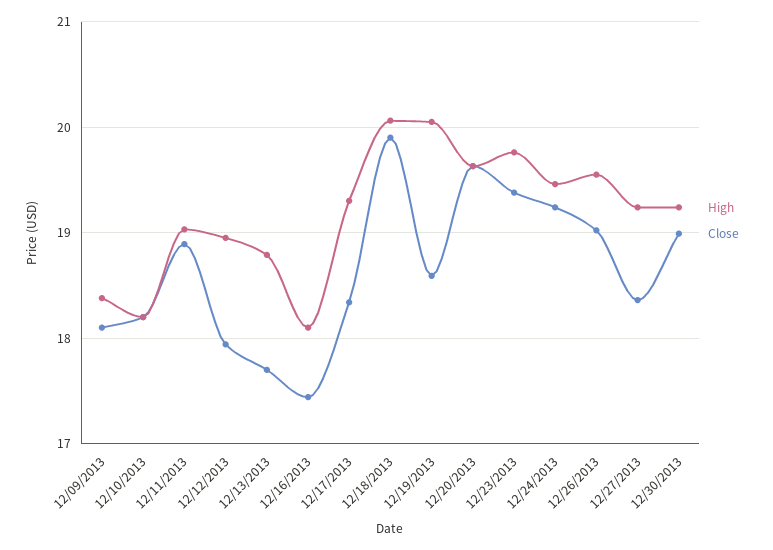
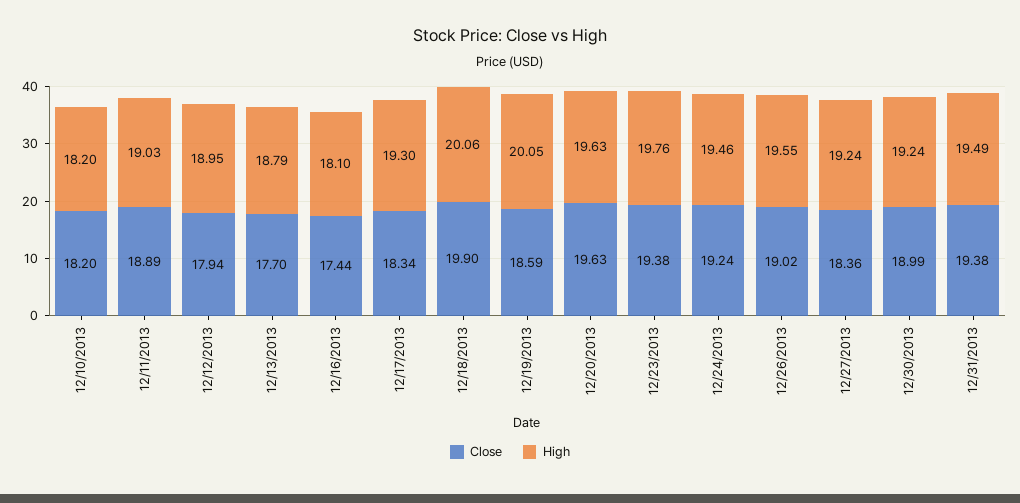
High, 12/09/2013: 18.4 -> none
Close, 12/09/2013: 18.1 -> none
Close, 12/31/2013: none -> 19.38
High, 12/31/2013: none -> 19.49

